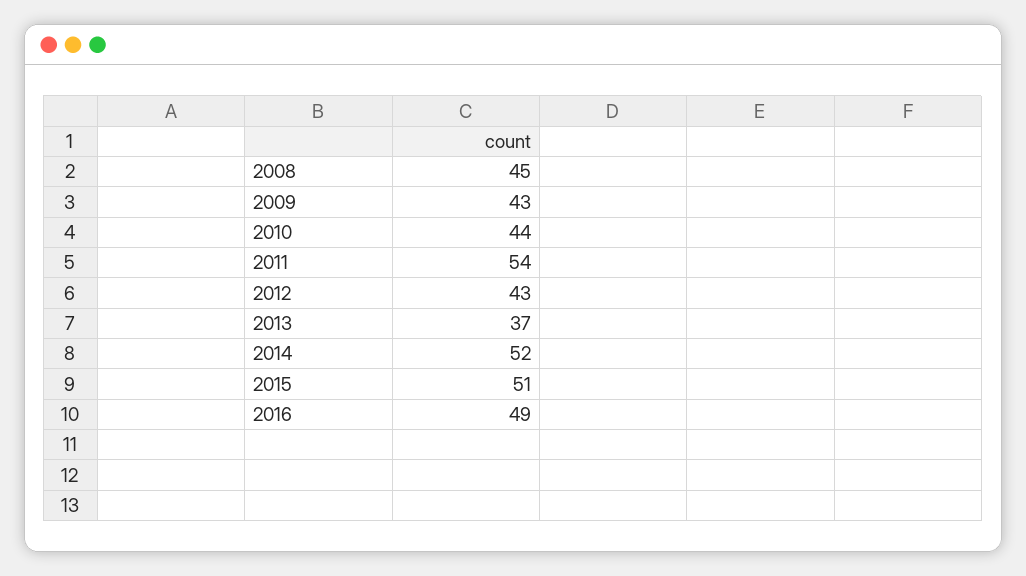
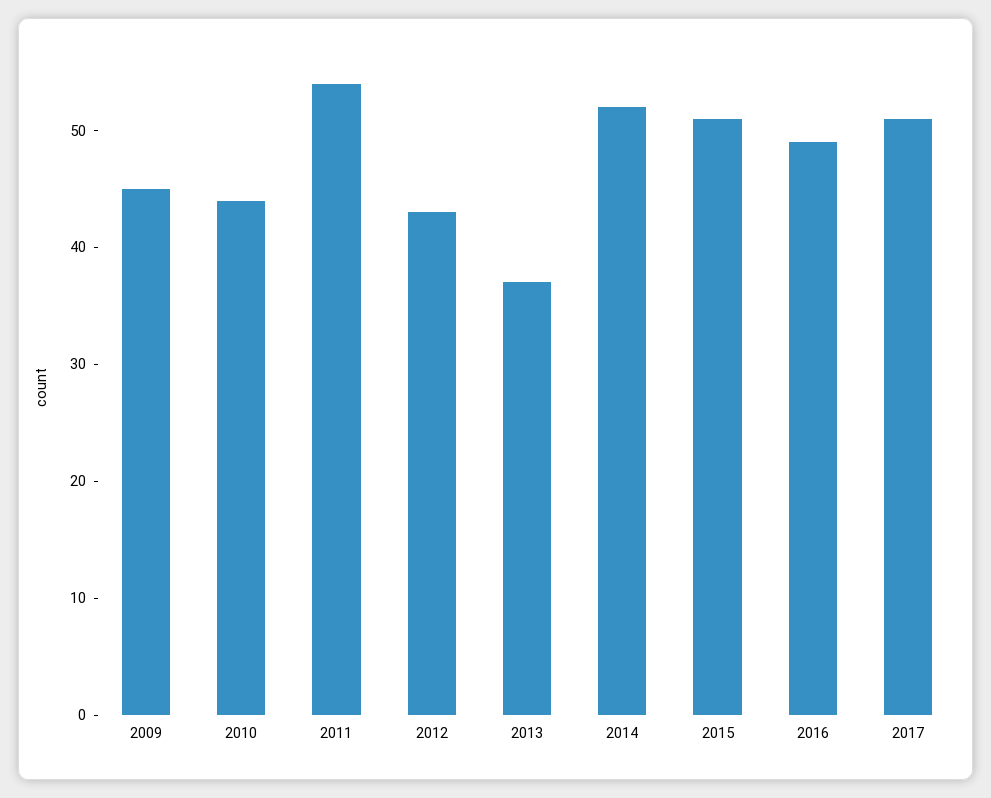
2008: 45 -> none
2009: 43 -> 45
2017: none -> 51

